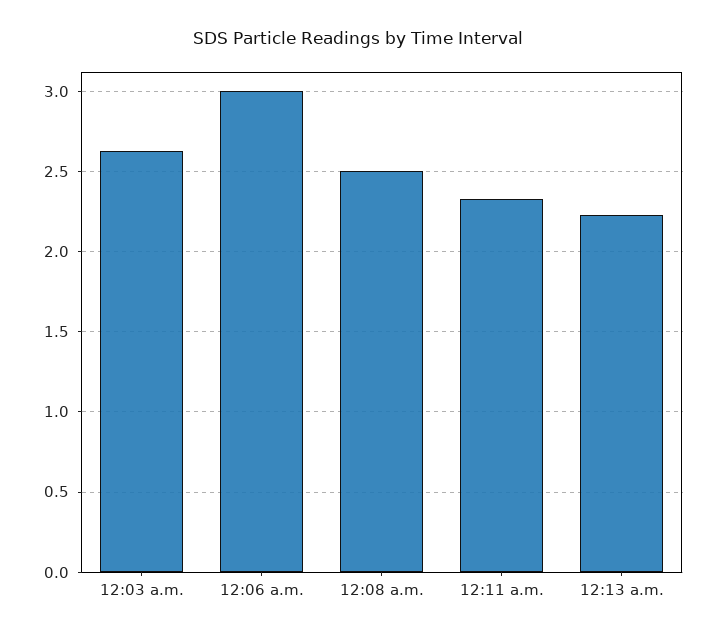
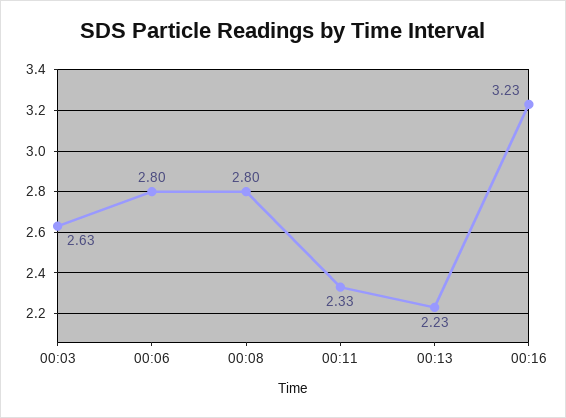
12:06 a.m.: 3 -> 2.8
12:08 a.m.: 2.5 -> 2.8
00:16: none -> 3.23

